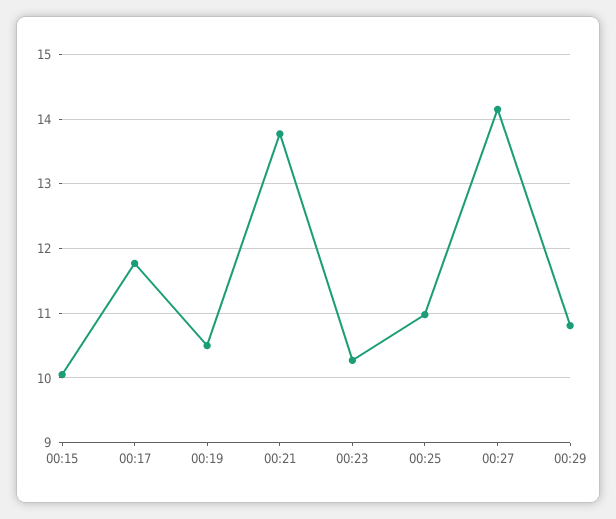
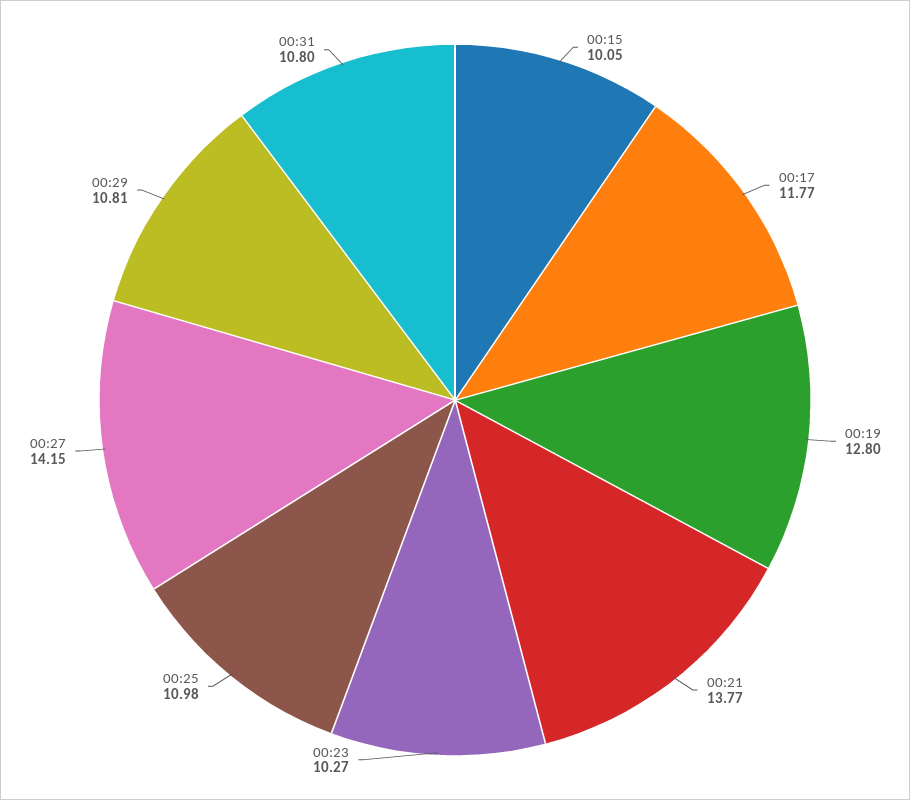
00:19: 10.5 -> 12.8
00:31: none -> 10.8

